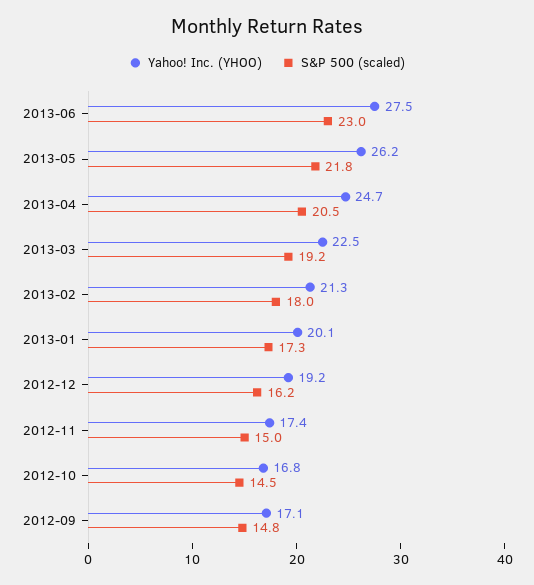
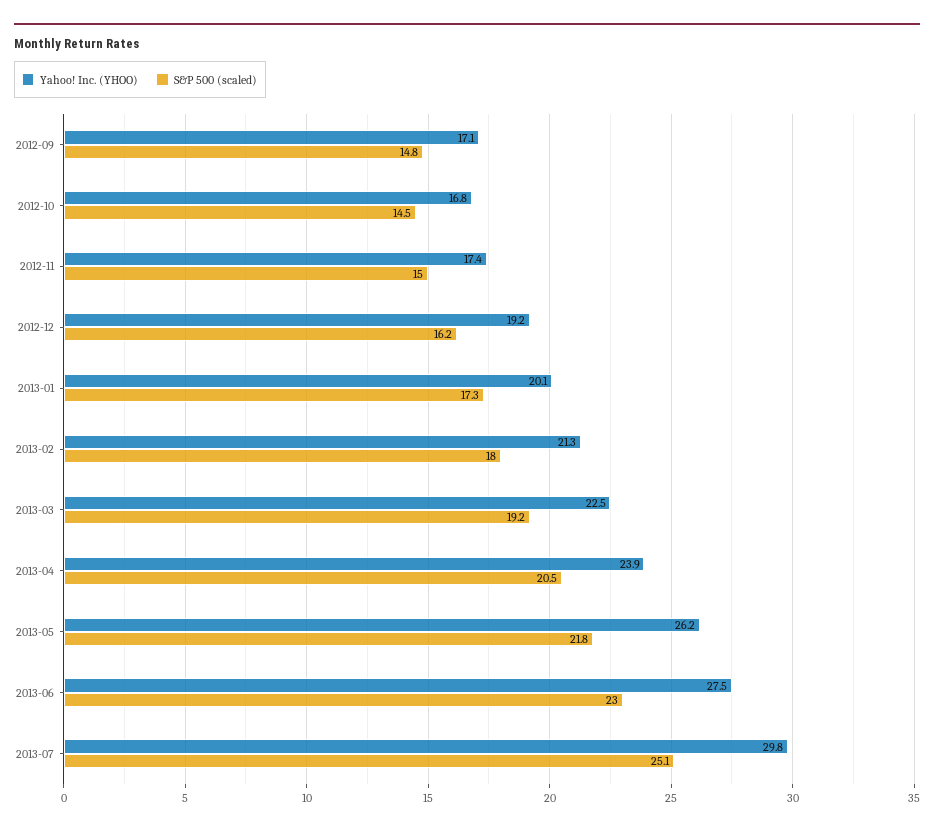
Yahoo! Inc. (YHOO), 2013-04: 24.7 -> 23.9
Yahoo! Inc. (YHOO), 2013-07: none -> 29.8
S&P 500 (scaled), 2013-07: none -> 25.1

